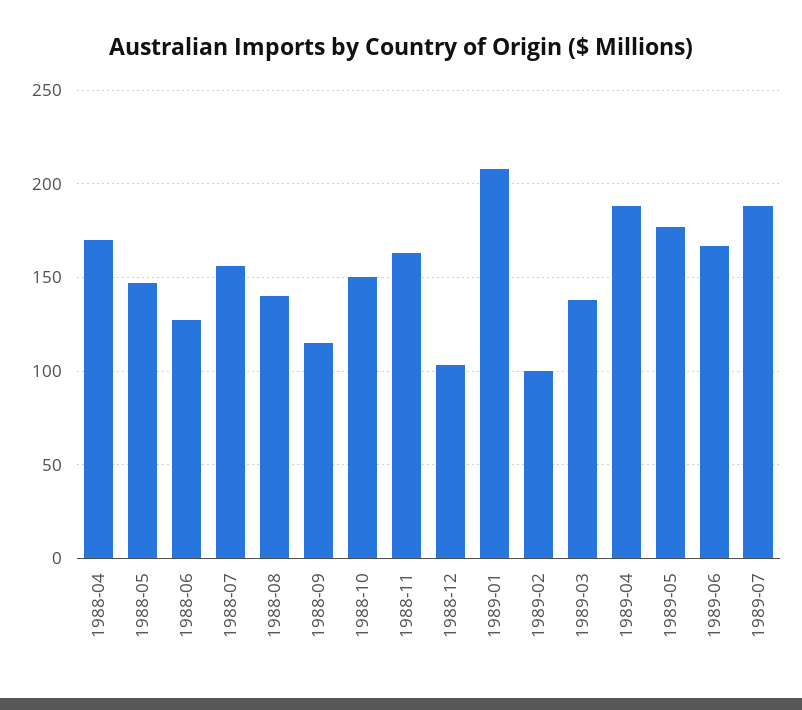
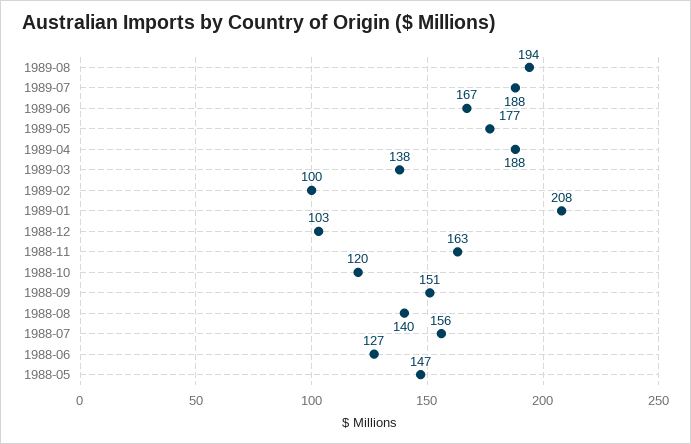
1988-04: 170 -> none
1988-09: 115 -> 151
1988-10: 150 -> 120
1989-08: none -> 194

